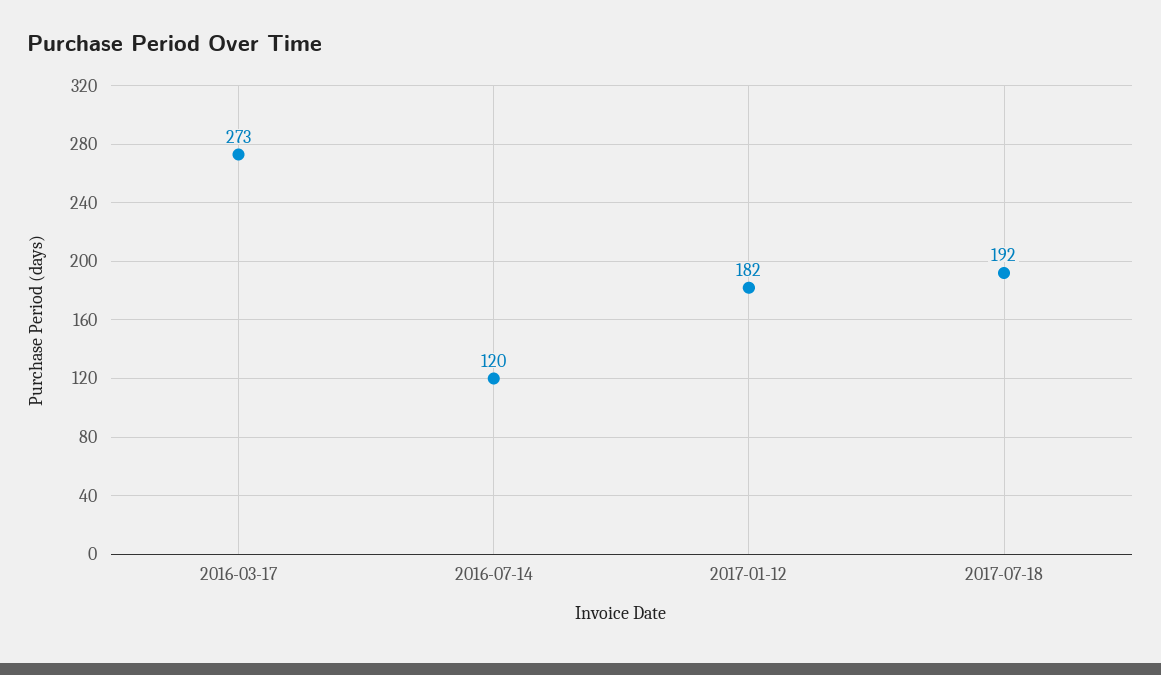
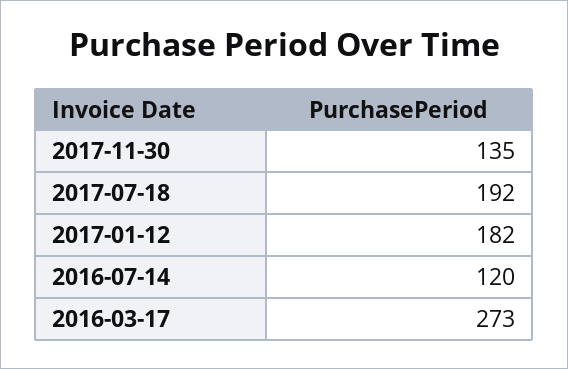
2017-11-30: none -> 135

